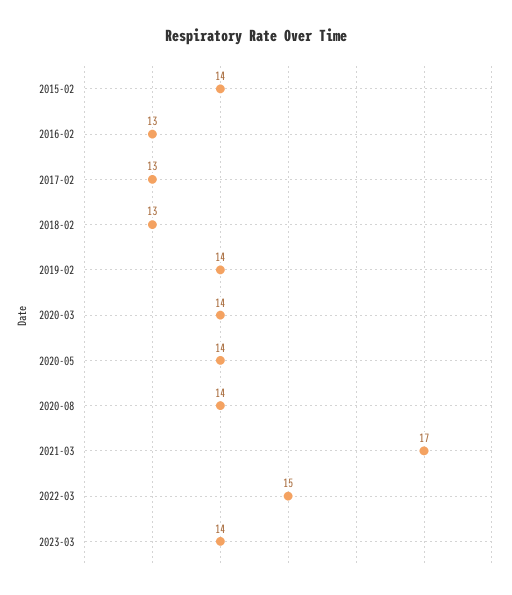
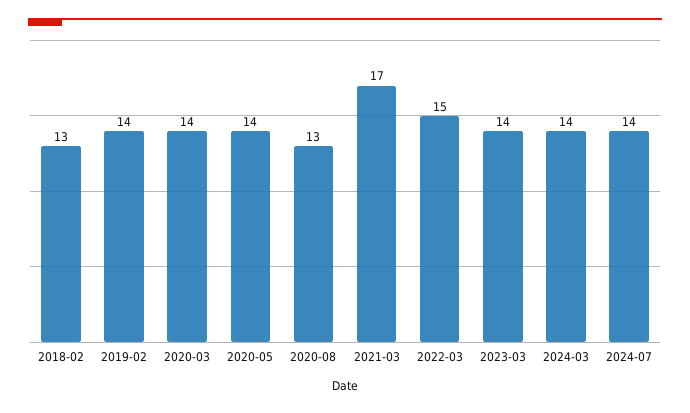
2015-02: 14 -> none
2016-02: 13 -> none
2017-02: 13 -> none
2020-08: 14 -> 13
2024-03: none -> 14
2024-07: none -> 14

